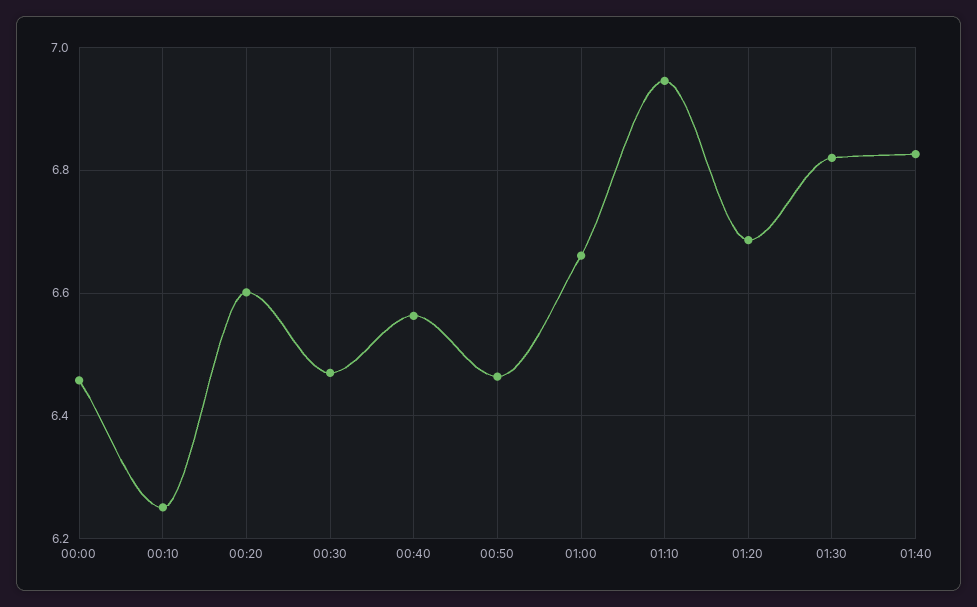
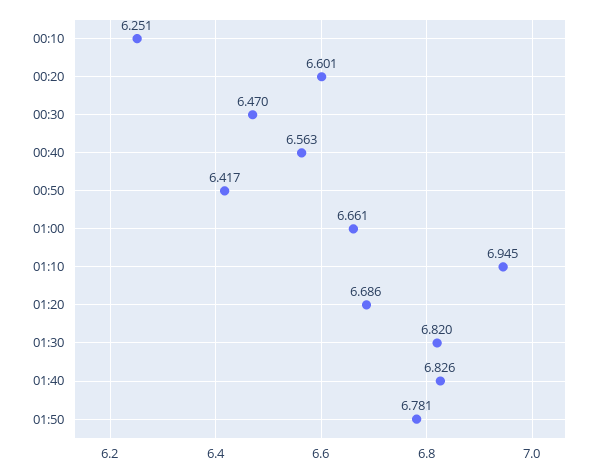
00:00: 6.46 -> none
00:50: 6.46 -> 6.417
01:50: none -> 6.781

